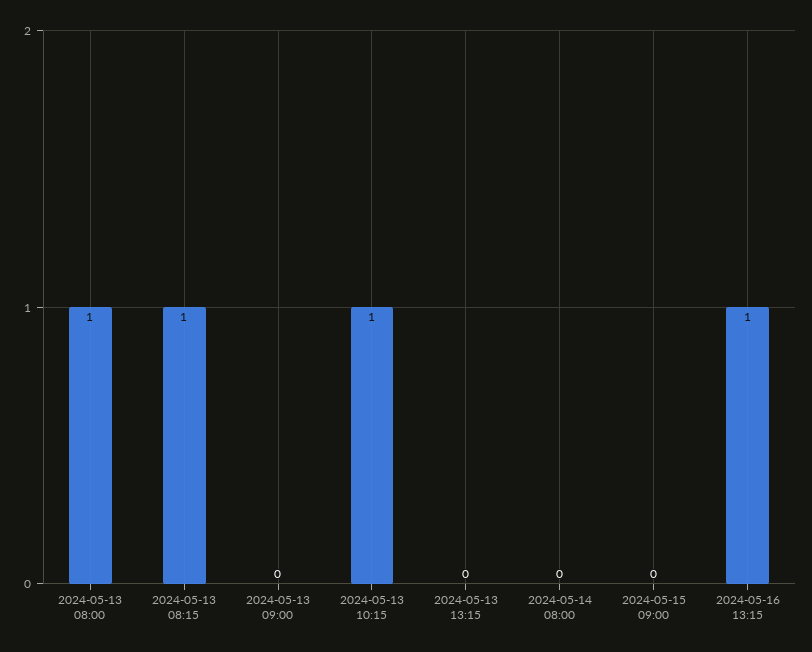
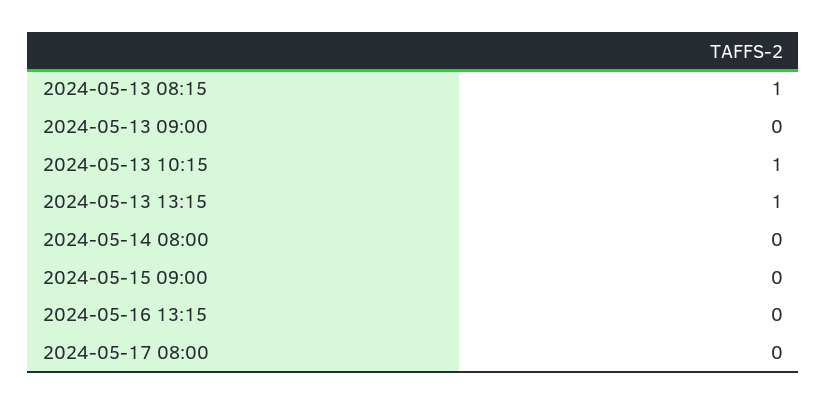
2024-05-13 08:00: 1 -> none
2024-05-13 13:15: 0 -> 1
2024-05-16 13:15: 1 -> 0
2024-05-17 08:00: none -> 0

